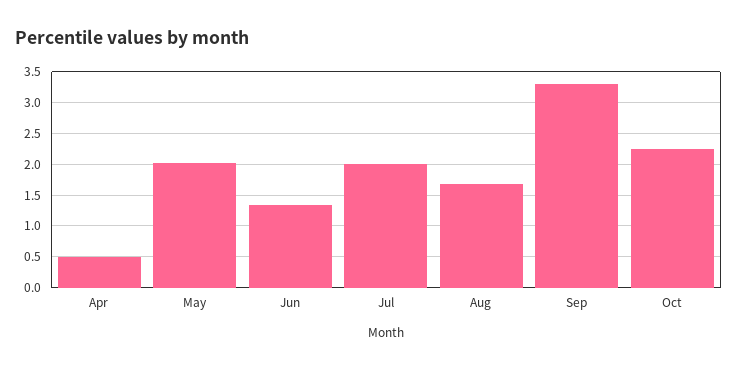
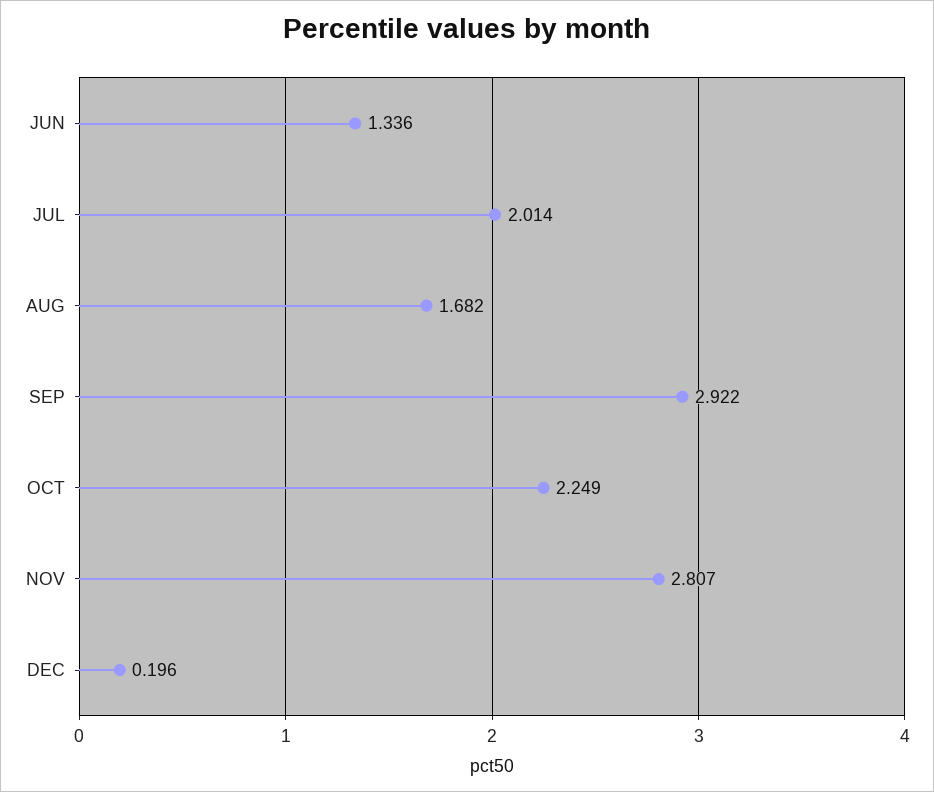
Apr: 0.5 -> none
May: 2 -> none
Sep: 3.3 -> 2.922
NOV: none -> 2.807
DEC: none -> 0.196

